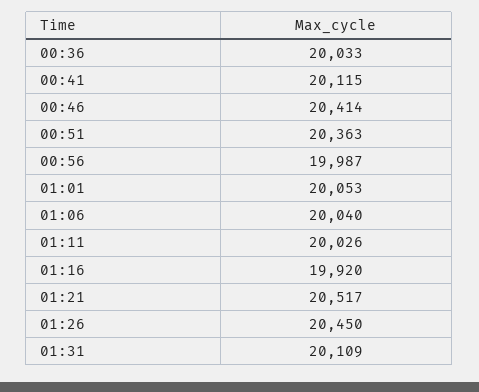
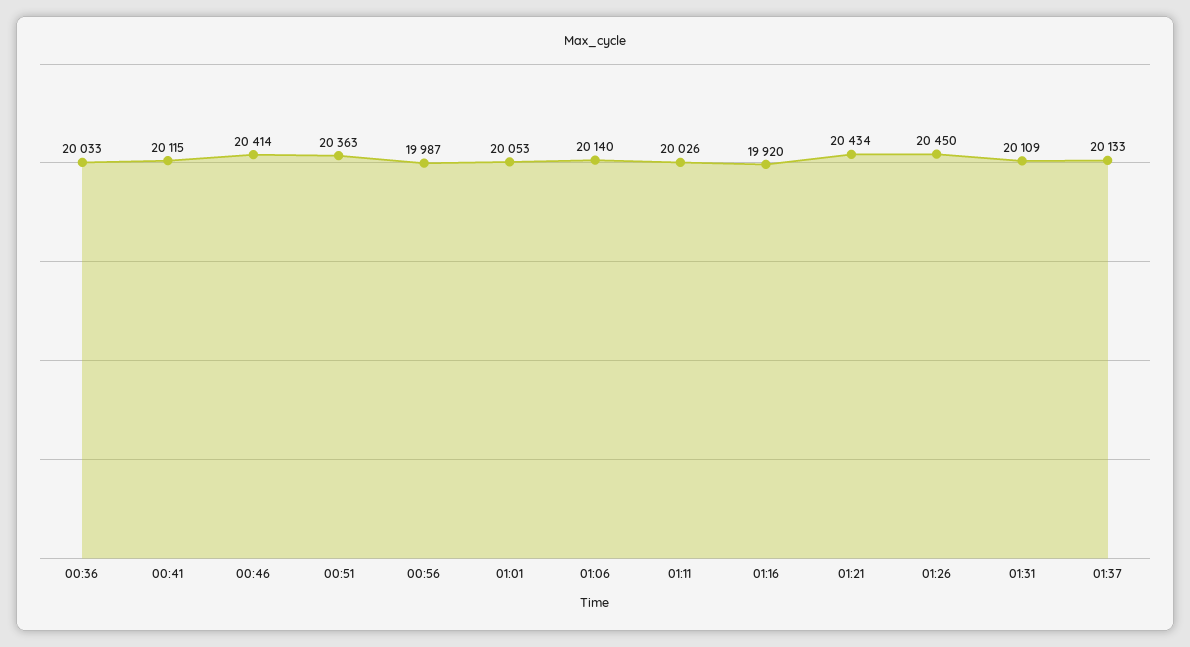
01:06: 20040 -> 20140
01:21: 20517 -> 20434
01:37: none -> 20133

